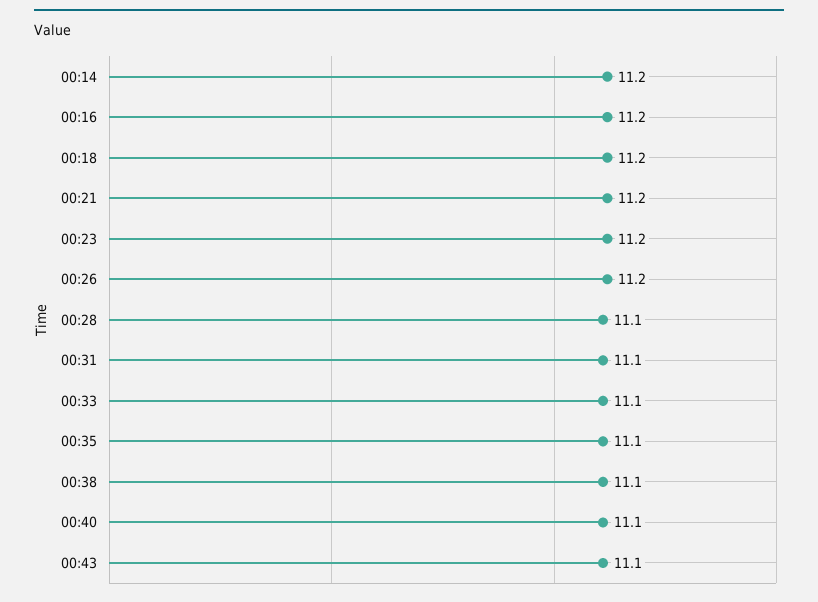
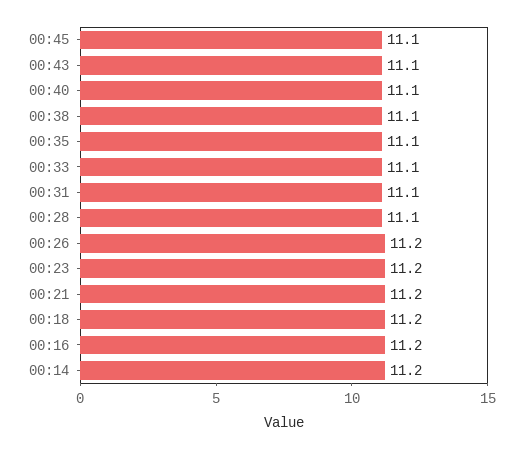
00:45: none -> 11.1

